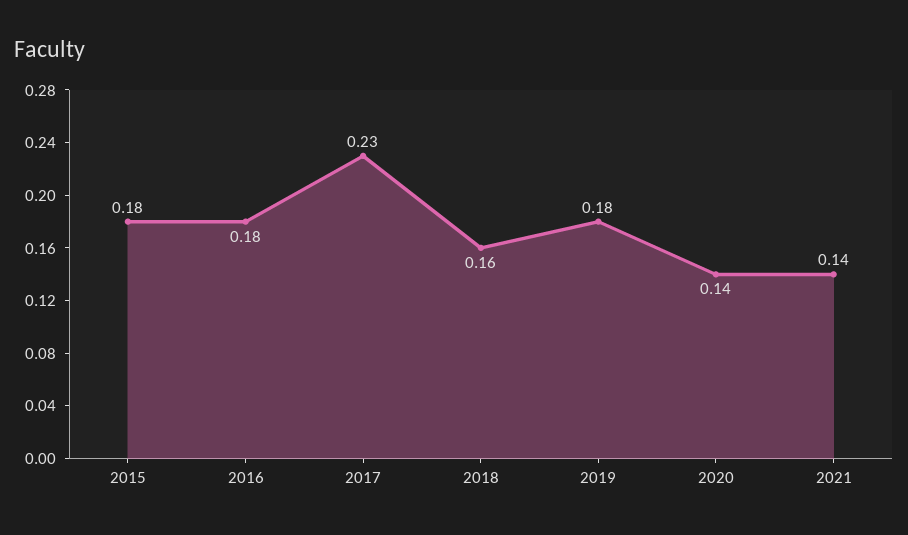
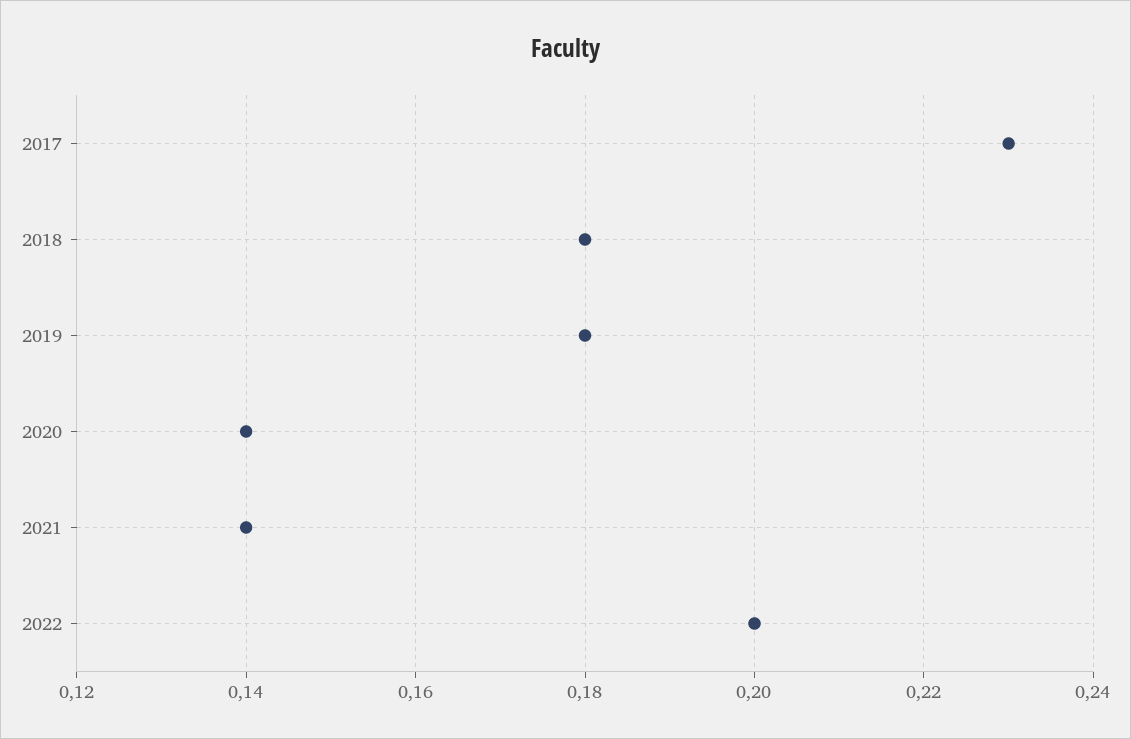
2015: 0.18 -> none
2016: 0.18 -> none
2018: 0.16 -> 0.18
2022: none -> 0.2

